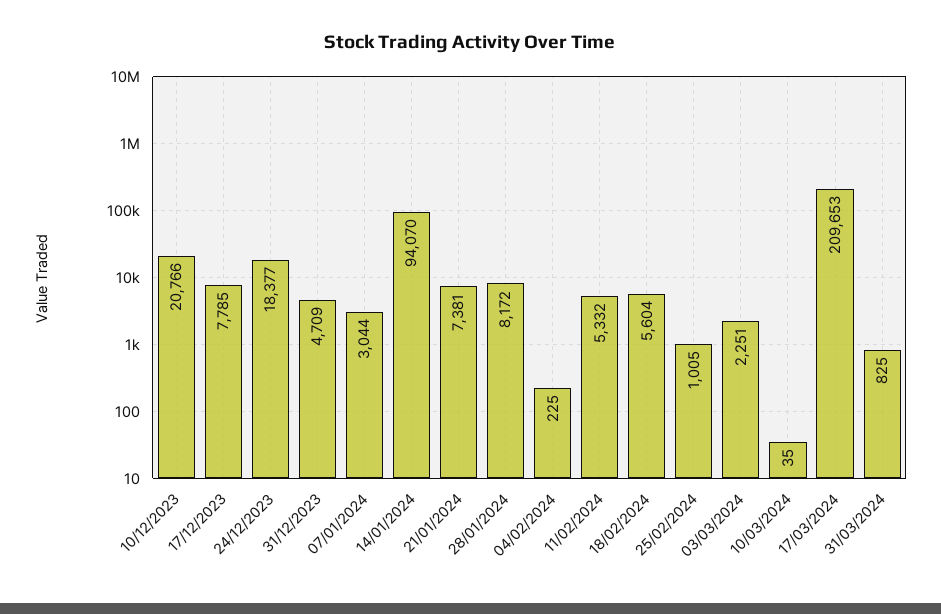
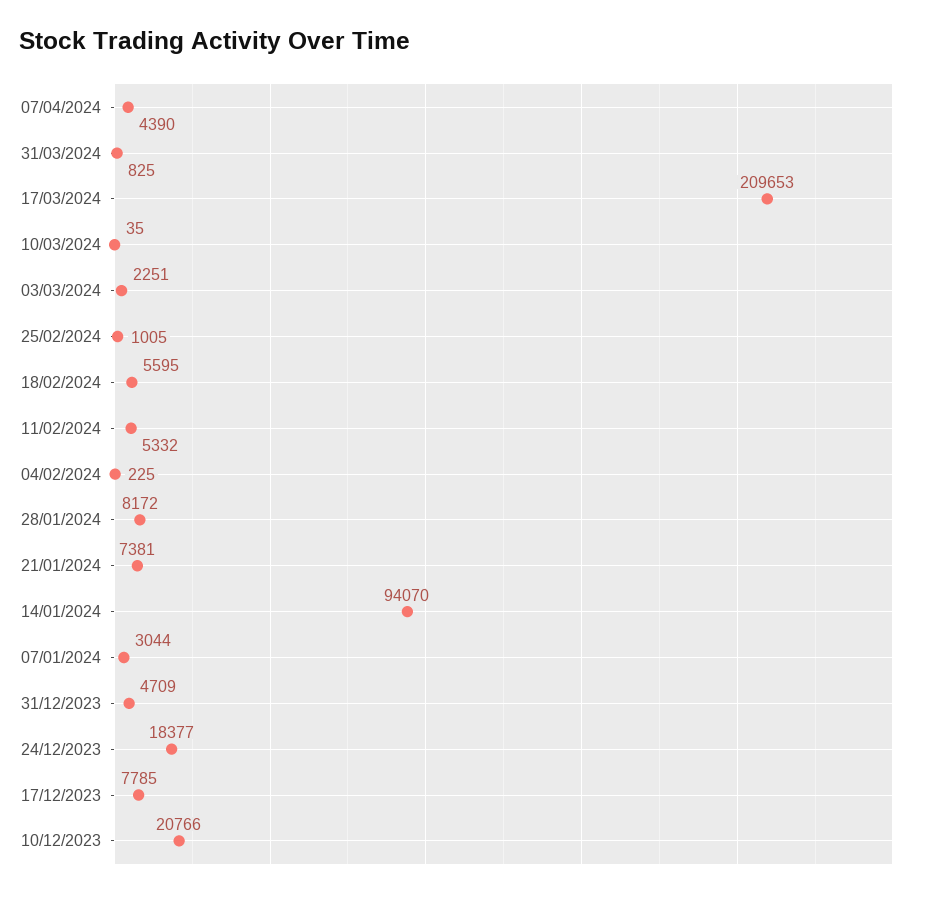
18/02/2024: 5604 -> 5595
07/04/2024: none -> 4390

